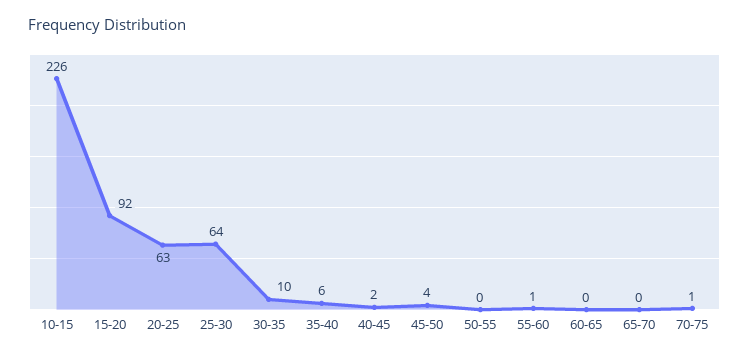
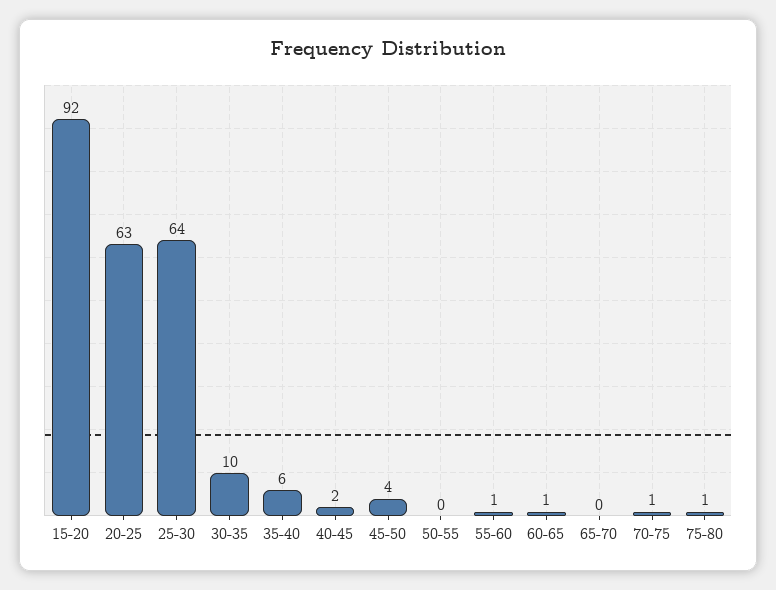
10-15: 226 -> none
60-65: 0 -> 1
75-80: none -> 1

